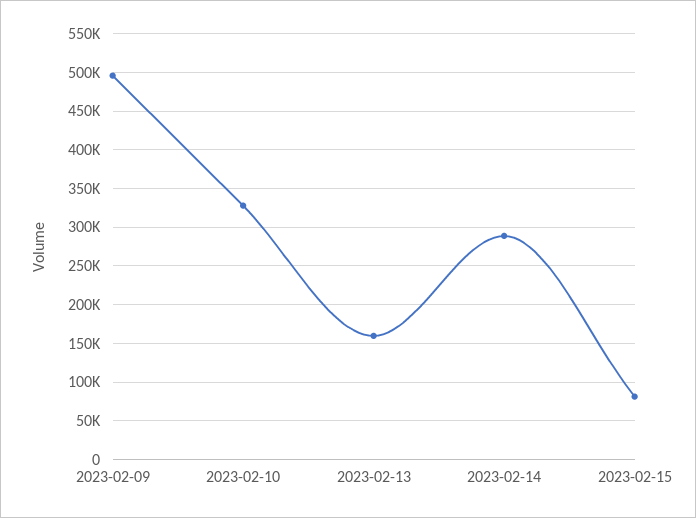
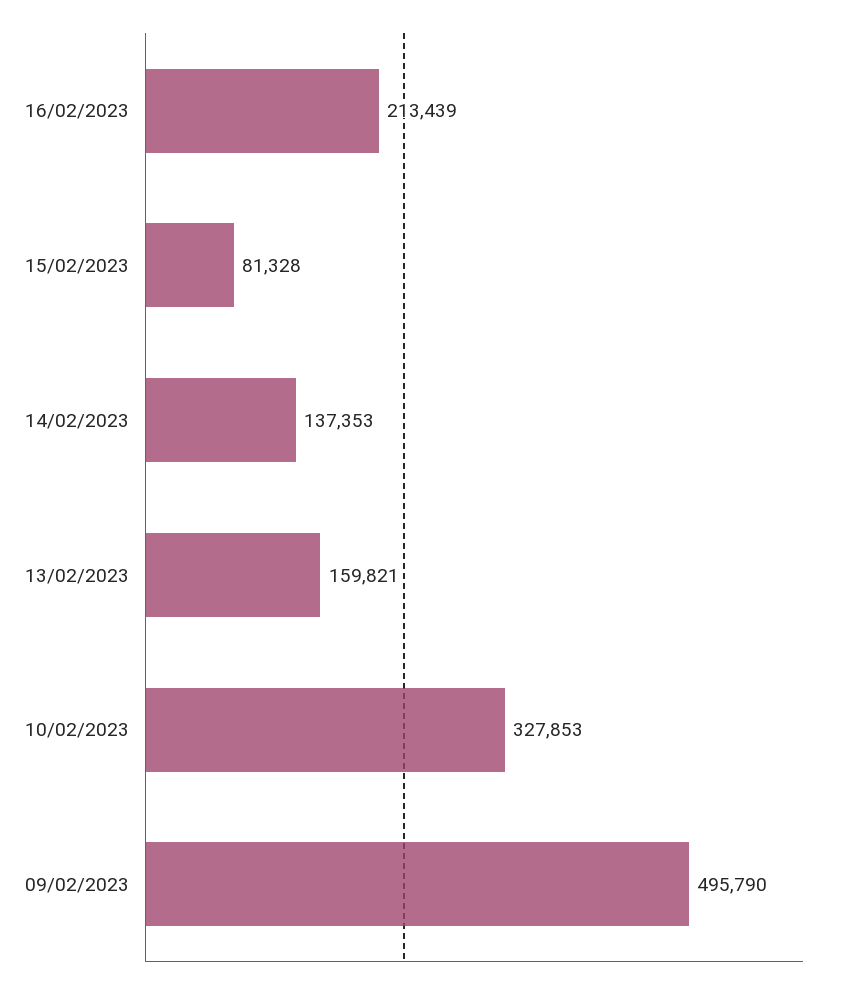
2023-02-14: 290000 -> 137353
16/02/2023: none -> 213439

